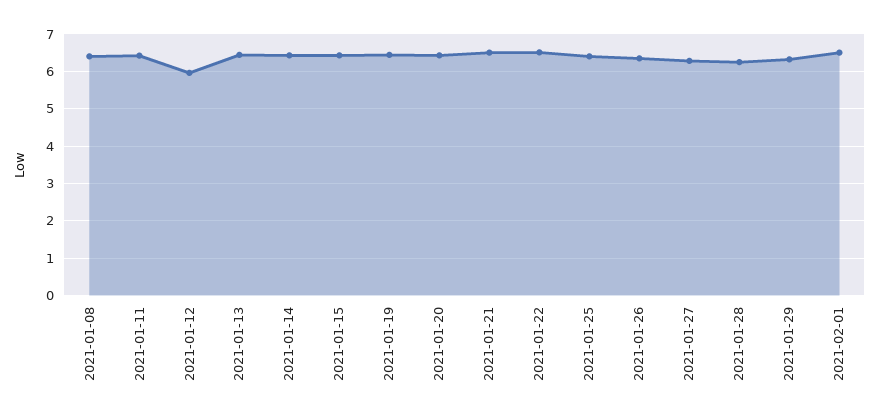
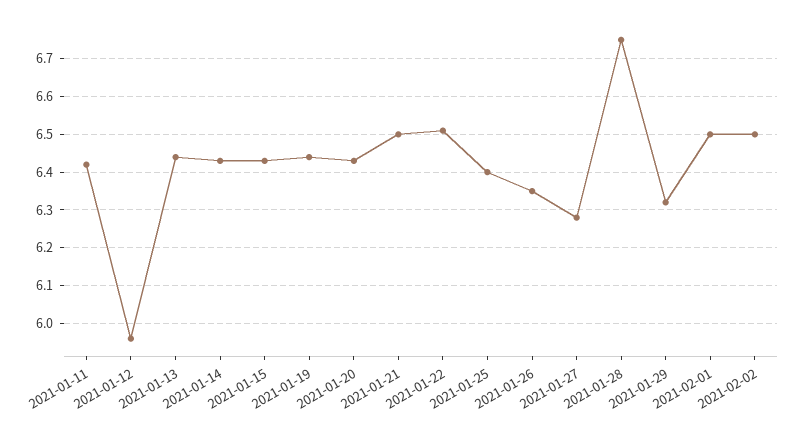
2021-01-08: 6.4 -> none
2021-01-28: 6.2 -> 6.75
2021-02-02: none -> 6.5

